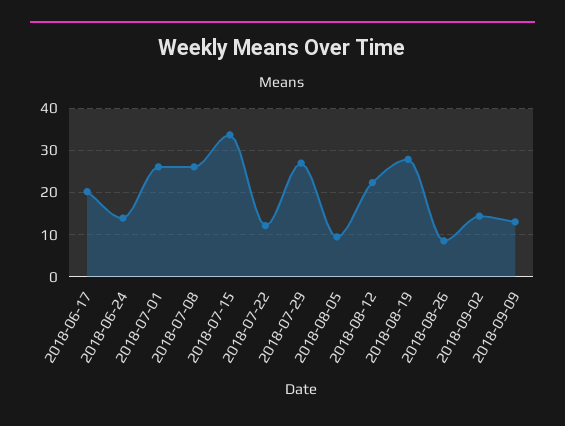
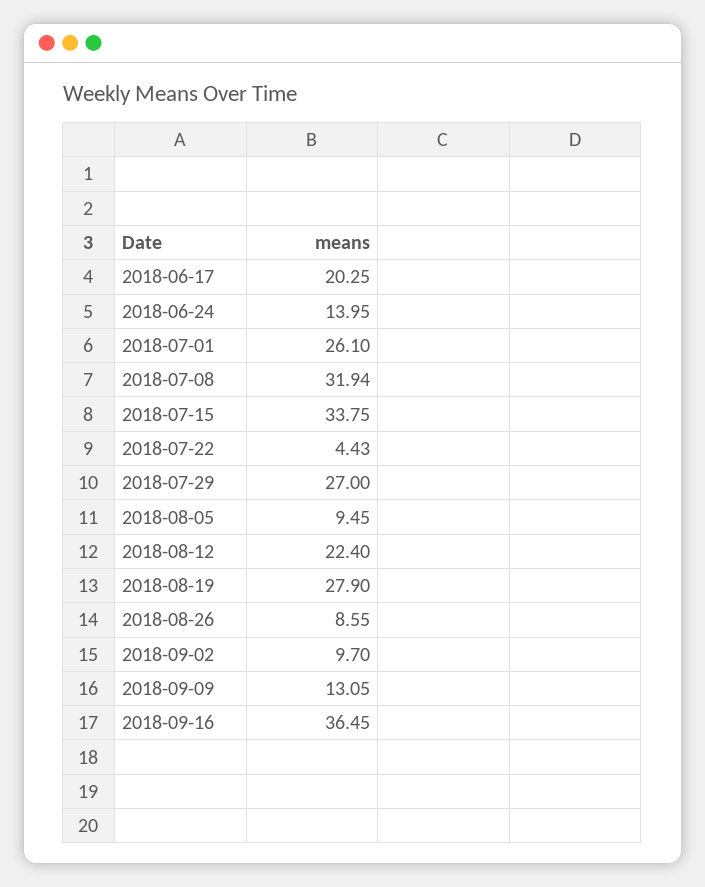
2018-07-08: 26 -> 31.94
2018-07-22: 12 -> 4.43
2018-09-02: 14 -> 9.7
2018-09-16: none -> 36.45

